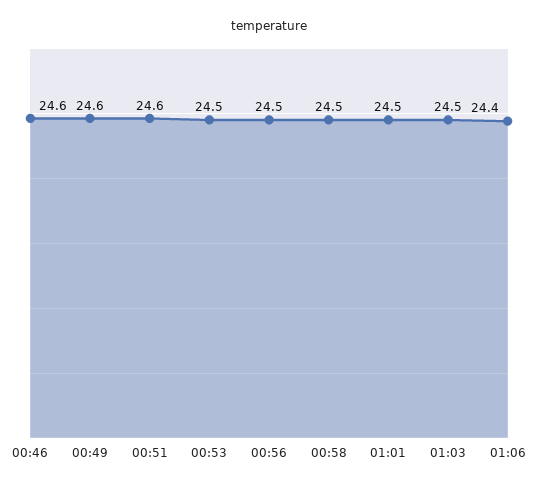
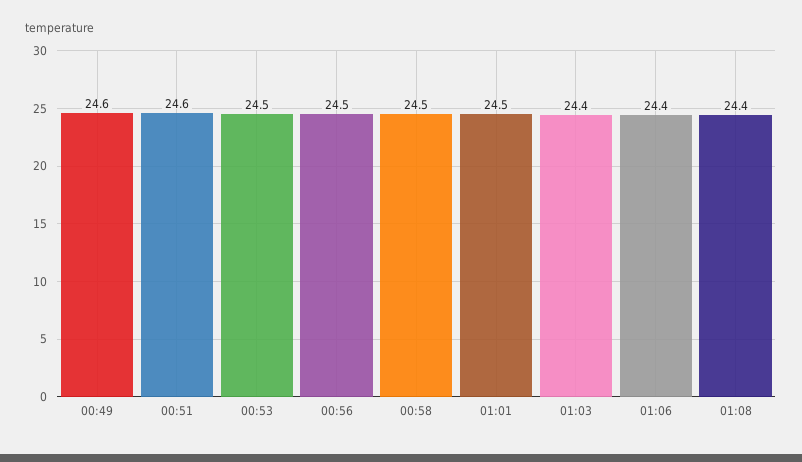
00:46: 24.6 -> none
01:03: 24.5 -> 24.4
01:08: none -> 24.4

